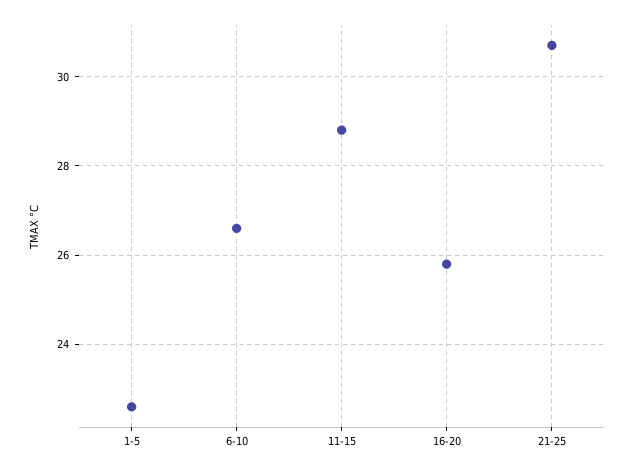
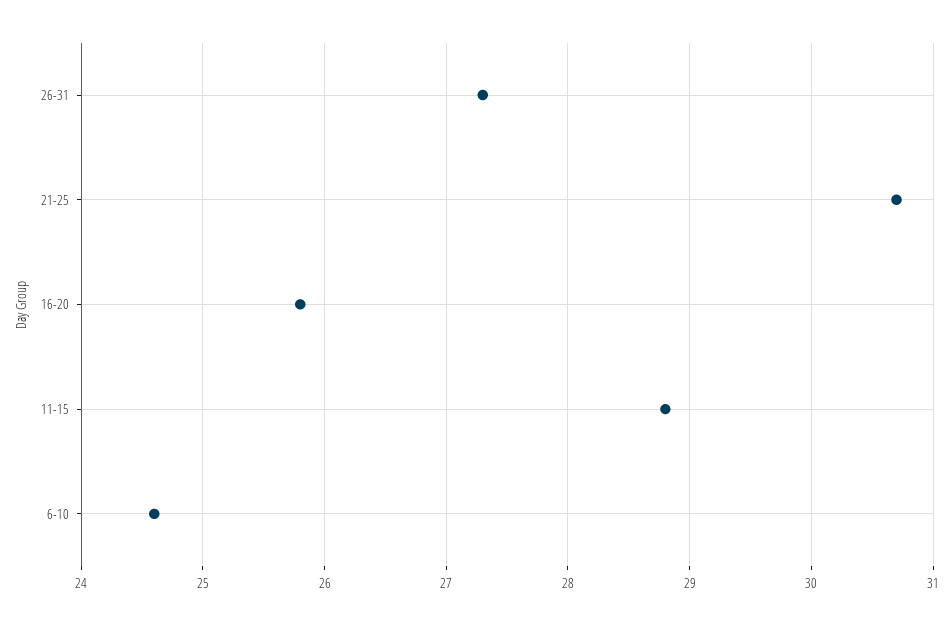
1-5: 22.5 -> none
6-10: 26.5 -> 24.6
26-31: none -> 27.3

